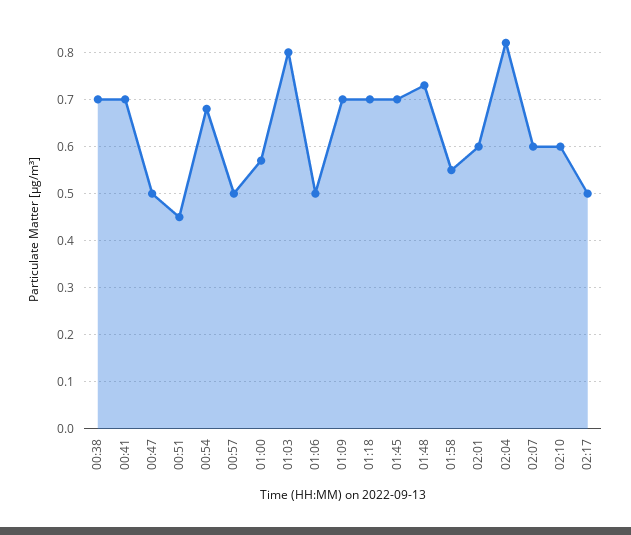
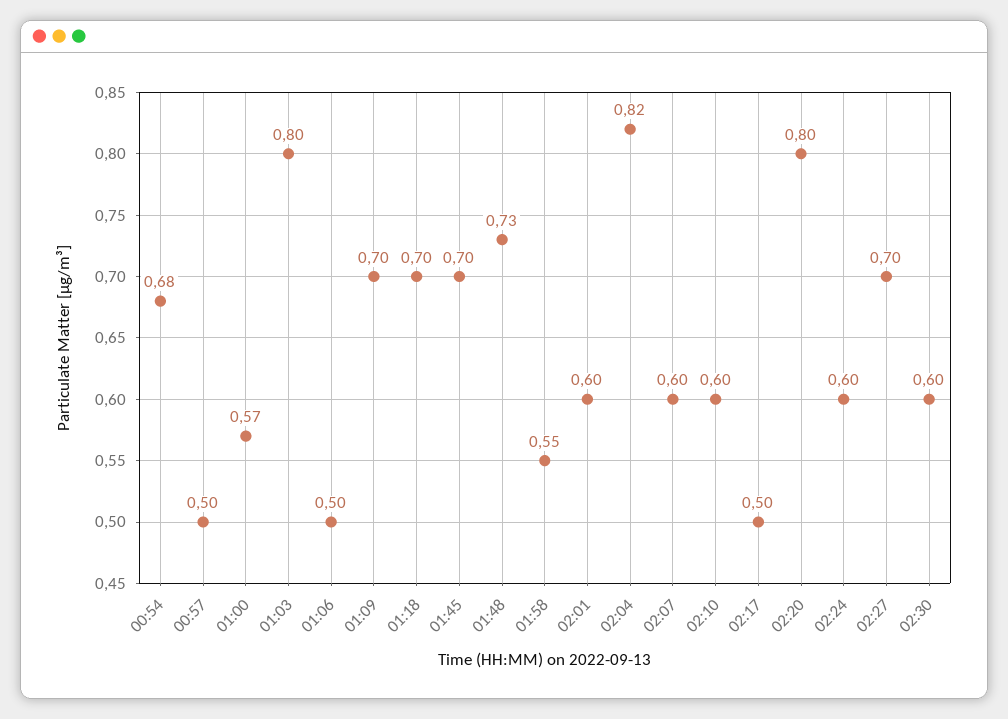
00:38: 0.7 -> none
00:41: 0.7 -> none
00:47: 0.5 -> none
00:51: 0.45 -> none
02:20: none -> 0.8
02:24: none -> 0.6
02:27: none -> 0.7
02:30: none -> 0.6

